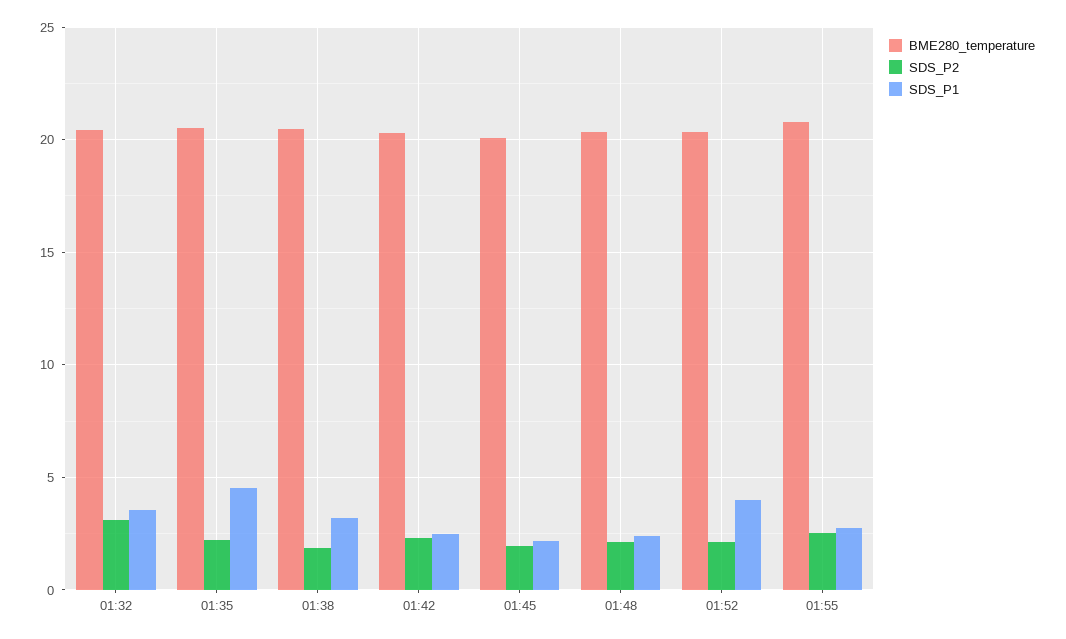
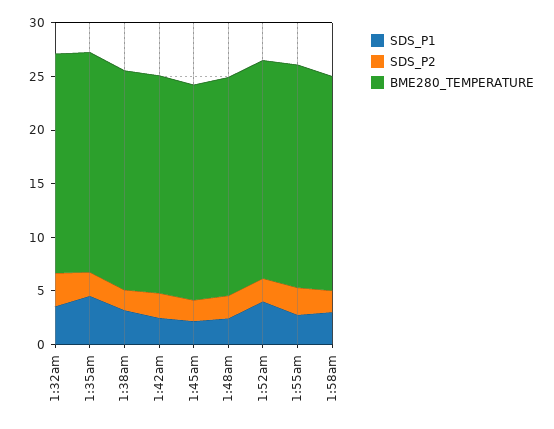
SDS_P1, 1:58am: none -> 3
SDS_P2, 1:58am: none -> 2
BME280_temperature, 1:58am: none -> 20

